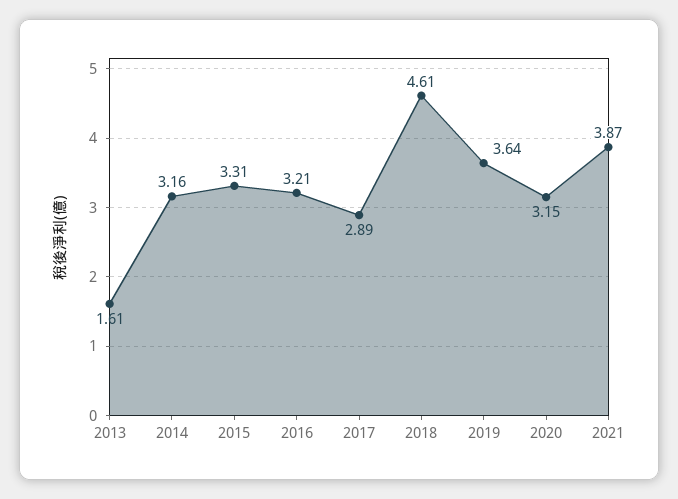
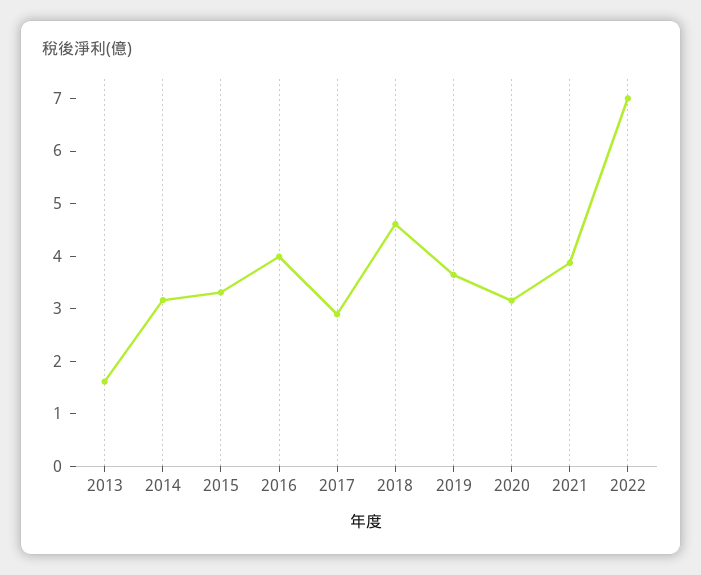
2016: 3.21 -> 4
2022: none -> 7

